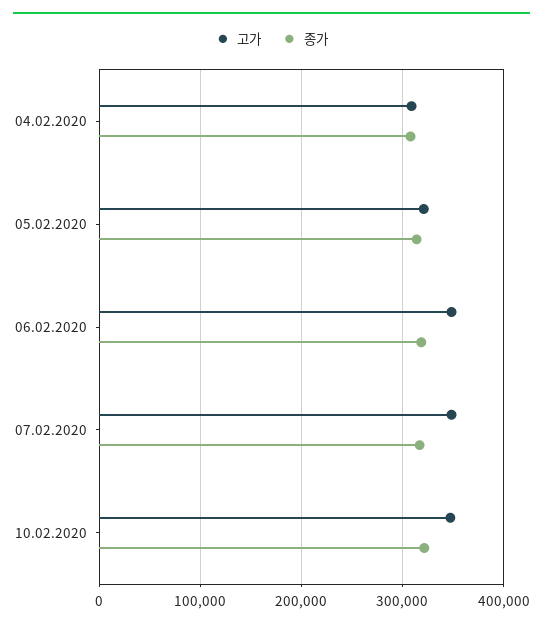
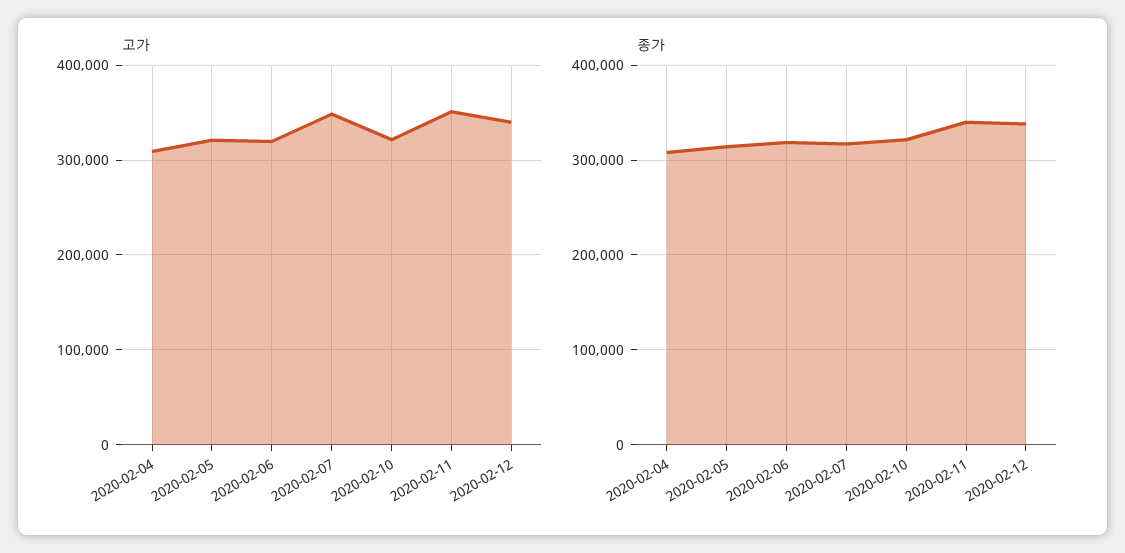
고가, 06.02.2020: 350000 -> 320000
고가, 10.02.2020: 350000 -> 320000
고가, 2020-02-11: none -> 350000
고가, 2020-02-12: none -> 340000
종가, 2020-02-11: none -> 340000
종가, 2020-02-12: none -> 340000

